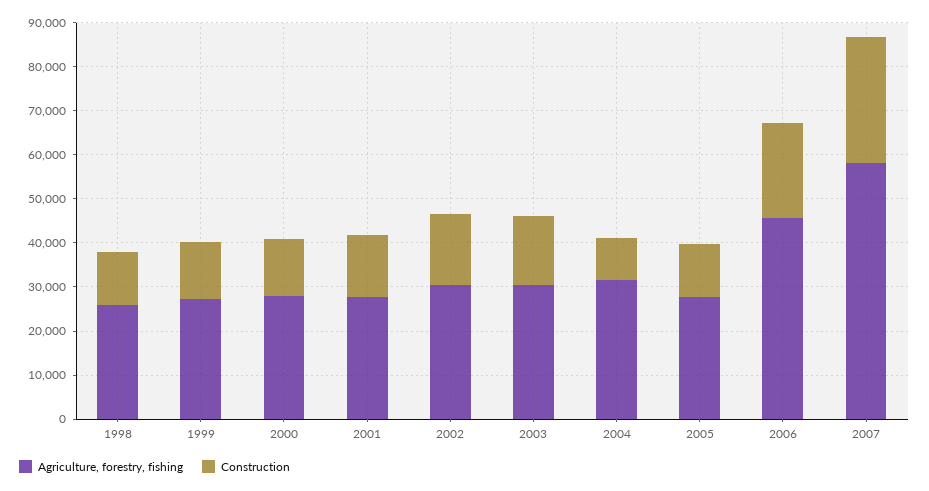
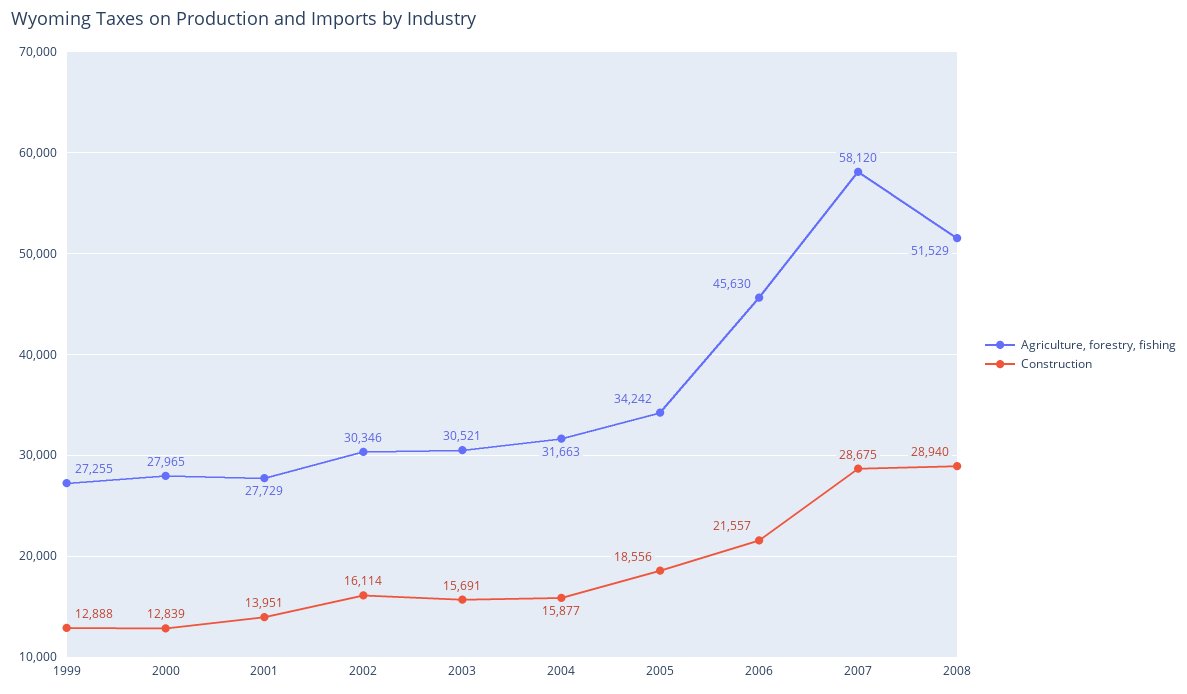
Agriculture, forestry, fishing, 1998: 26000 -> none
Construction, 1998: 12000 -> none
Construction, 2004: 10000 -> 15877
Agriculture, forestry, fishing, 2005: 28000 -> 34242
Construction, 2005: 12000 -> 18556
Agriculture, forestry, fishing, 2008: none -> 51529
Construction, 2008: none -> 28940

